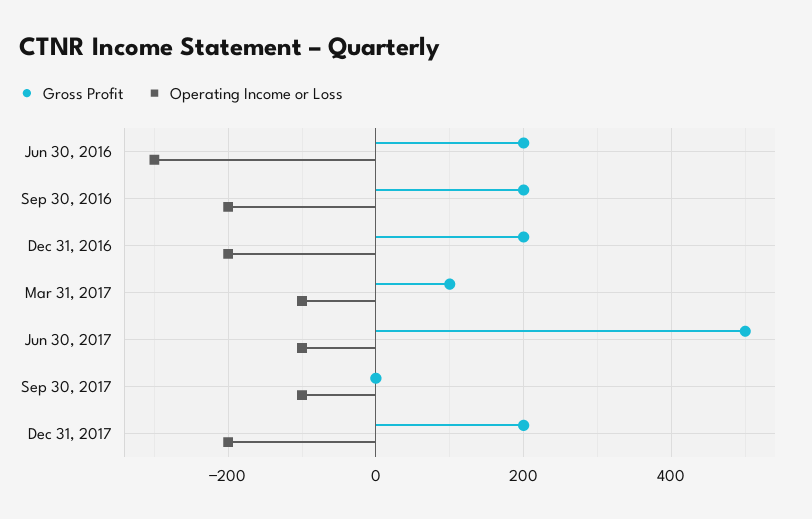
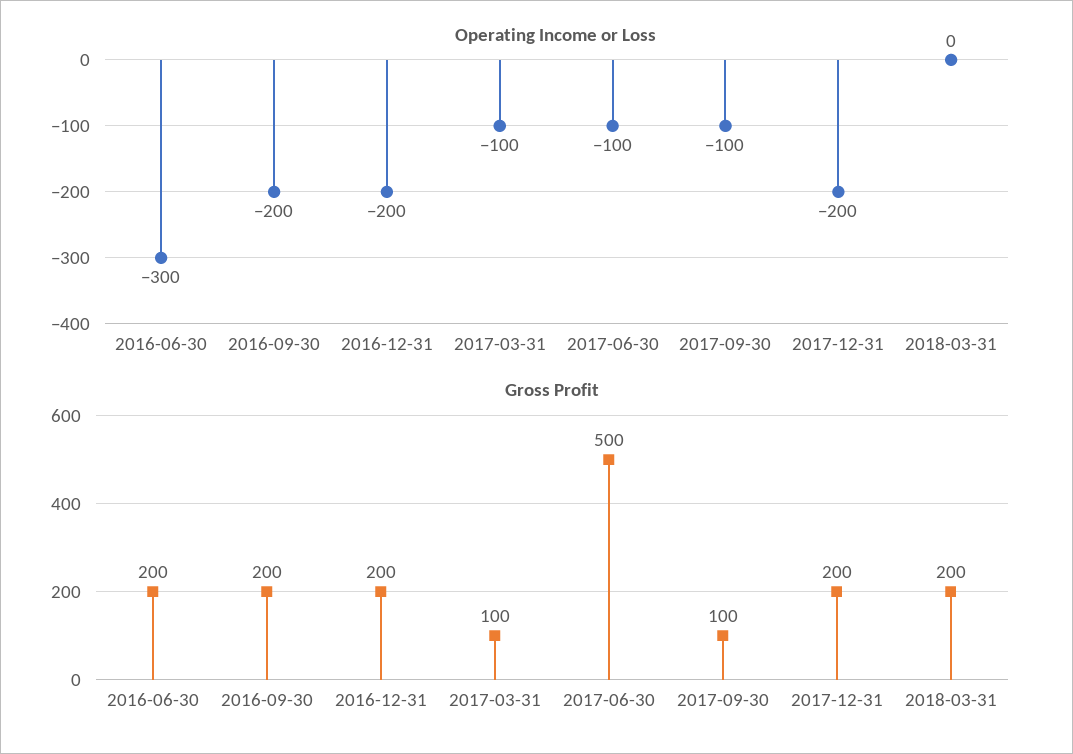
Gross Profit, Sep 30, 2017: 0 -> 100
Operating Income or Loss, 2018-03-31: none -> 0
Gross Profit, 2018-03-31: none -> 200

